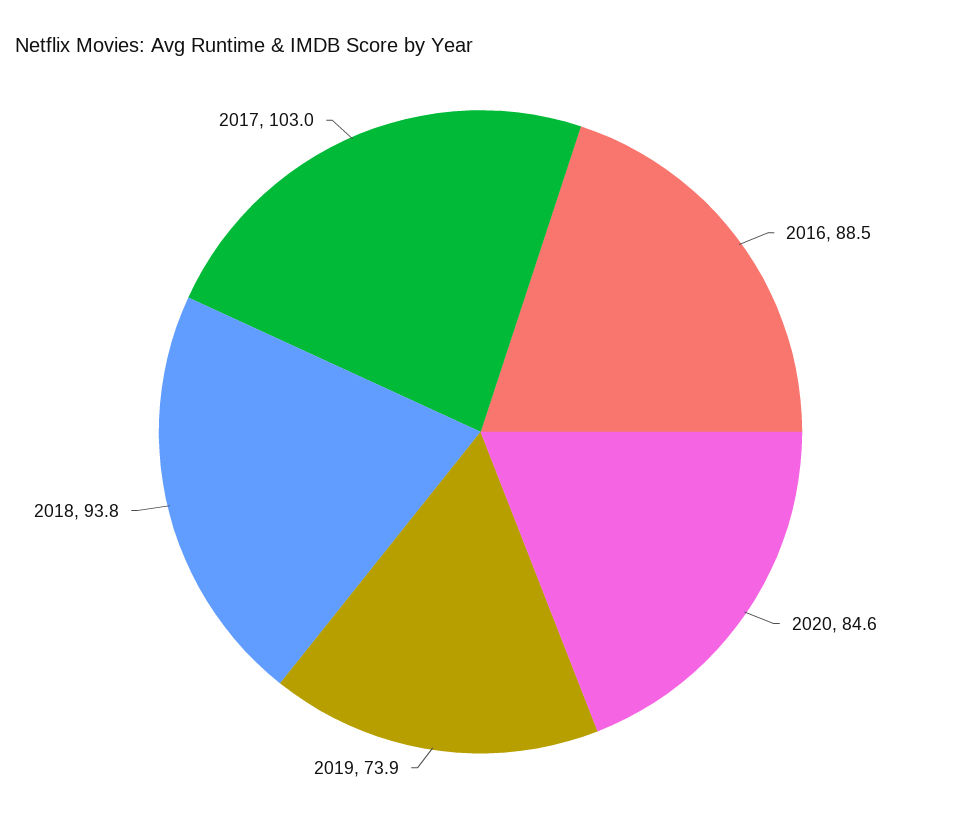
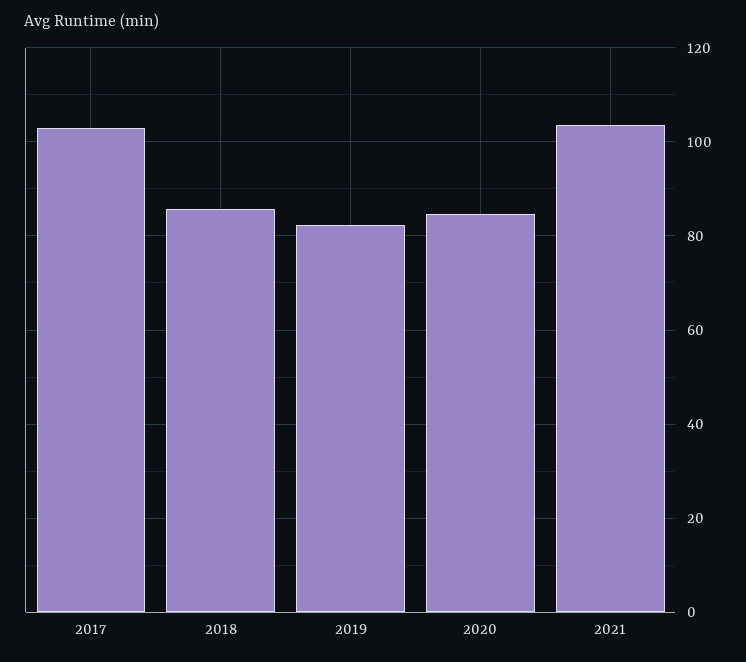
2016: 88.5 -> none
2019: 73.9 -> 82
2018: 93.8 -> 86
2021: none -> 104

